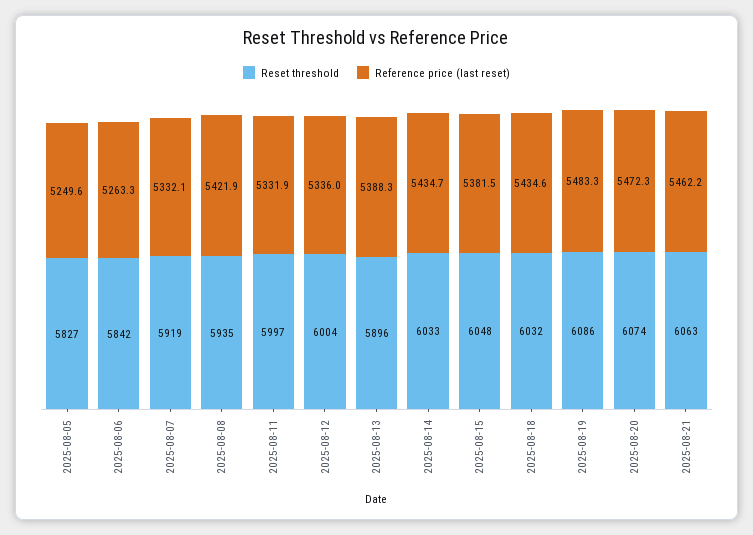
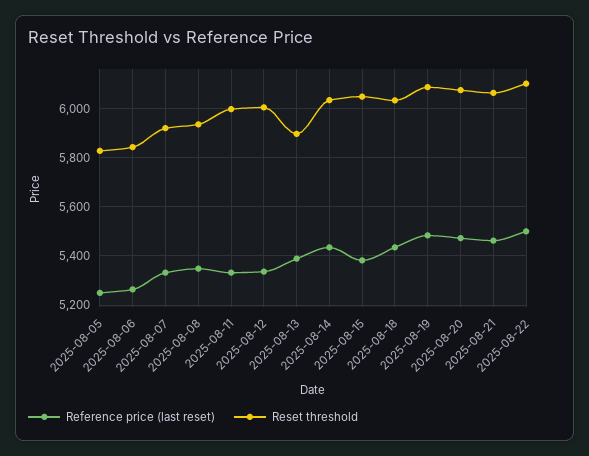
Reference price (last reset), 2025-08-08: 5421.9 -> 5350
Reference price (last reset), 2025-08-22: none -> 5500
Reset threshold, 2025-08-22: none -> 6100

